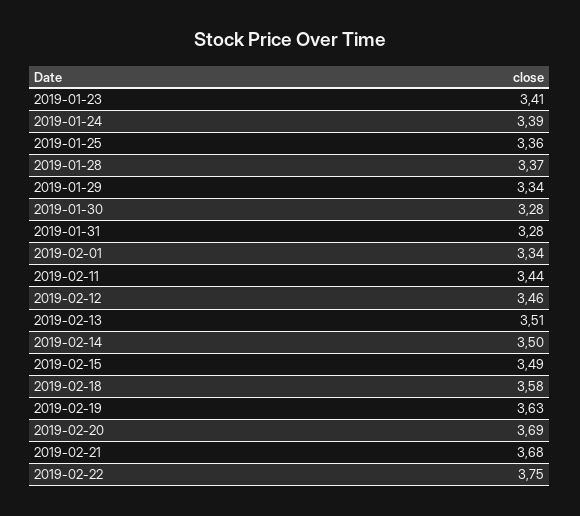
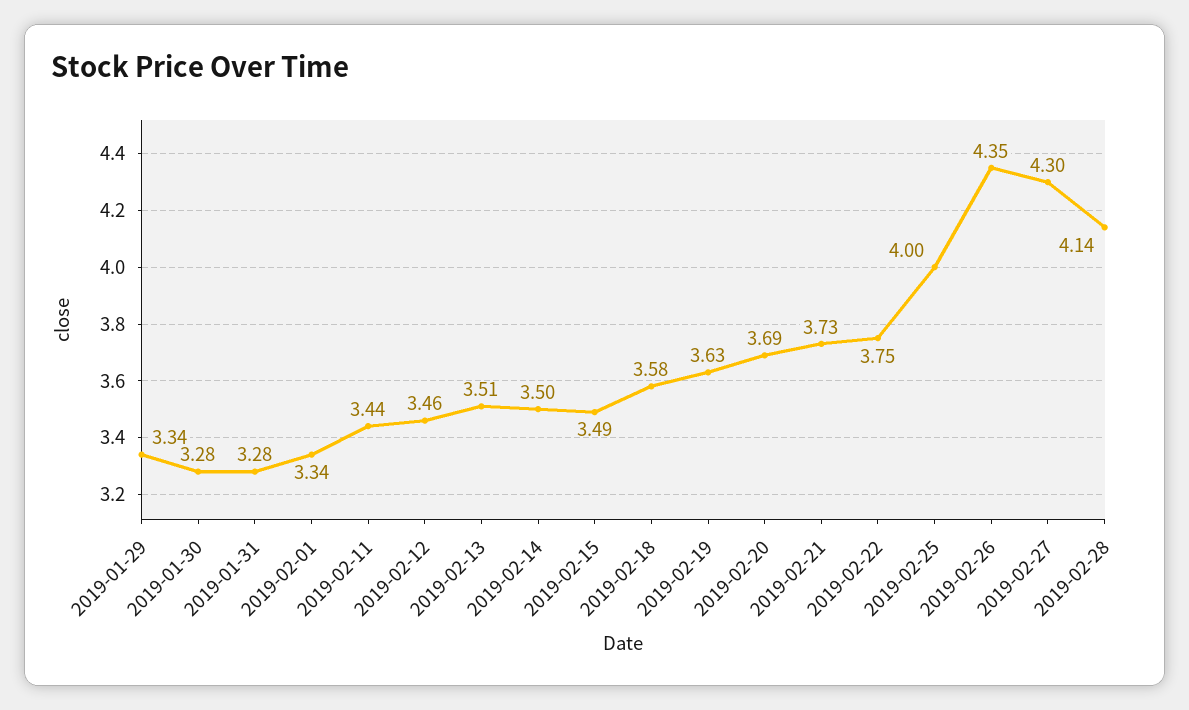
2019-01-23: 3.41 -> none
2019-01-24: 3.39 -> none
2019-01-25: 3.36 -> none
2019-01-28: 3.37 -> none
2019-02-21: 3.68 -> 3.73
2019-02-25: none -> 4
2019-02-26: none -> 4.35
2019-02-27: none -> 4.3
2019-02-28: none -> 4.14

